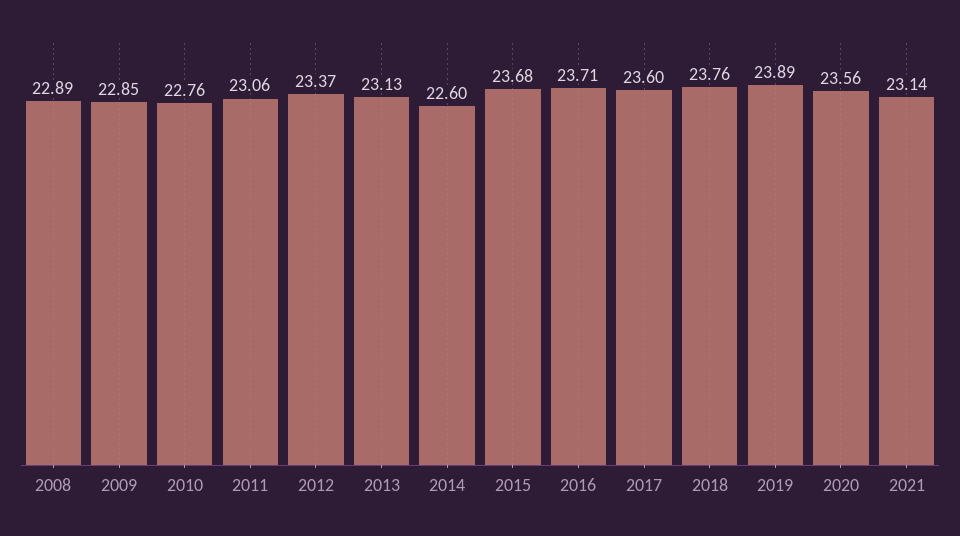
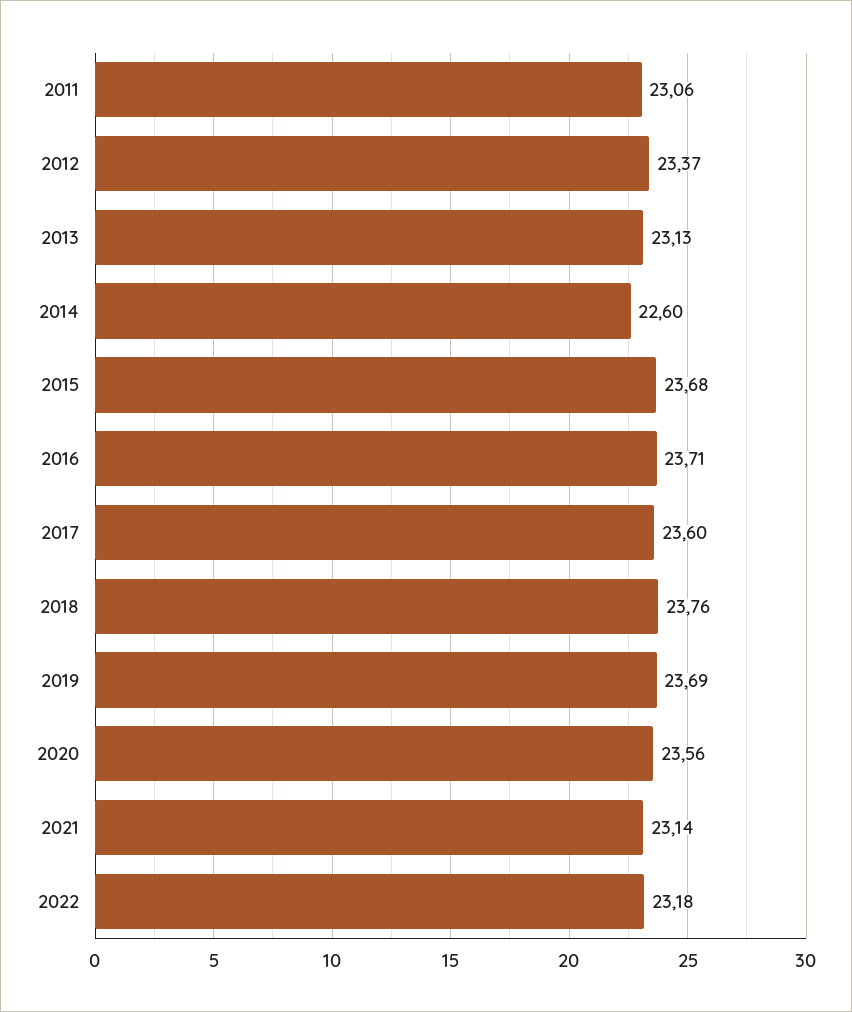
2008: 22.89 -> none
2009: 22.85 -> none
2010: 22.76 -> none
2019: 23.89 -> 23.69
2022: none -> 23.18

